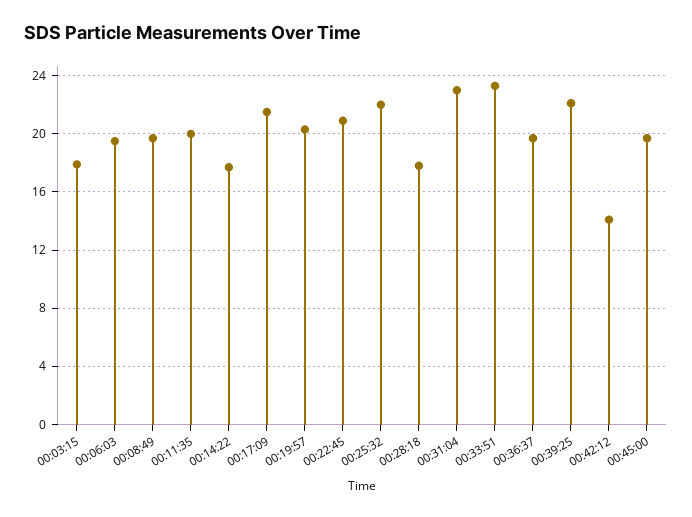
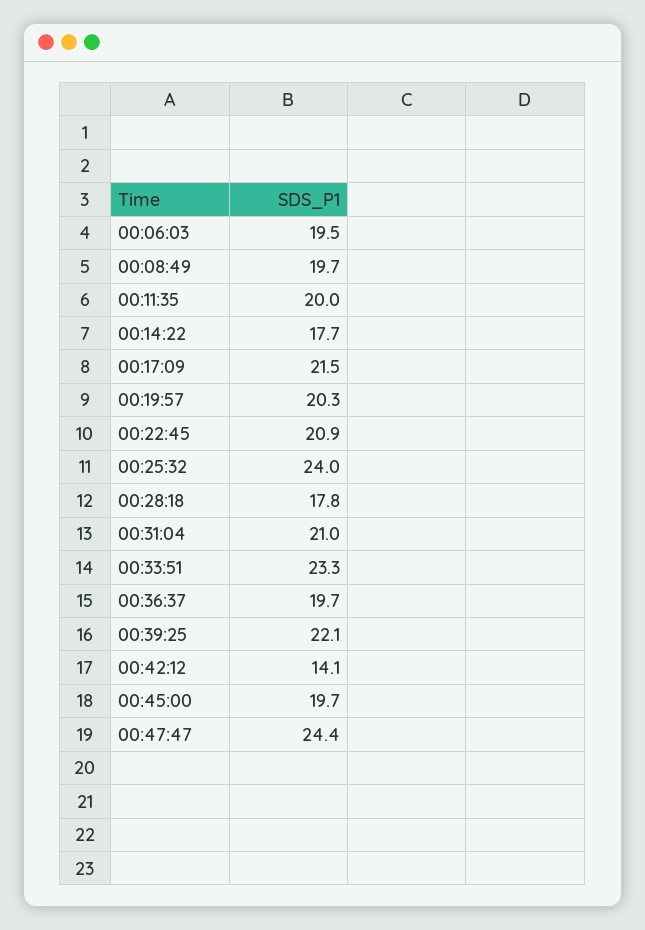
00:03:15: 18 -> none
00:25:32: 22 -> 24
00:31:04: 23 -> 21
00:47:47: none -> 24.4

